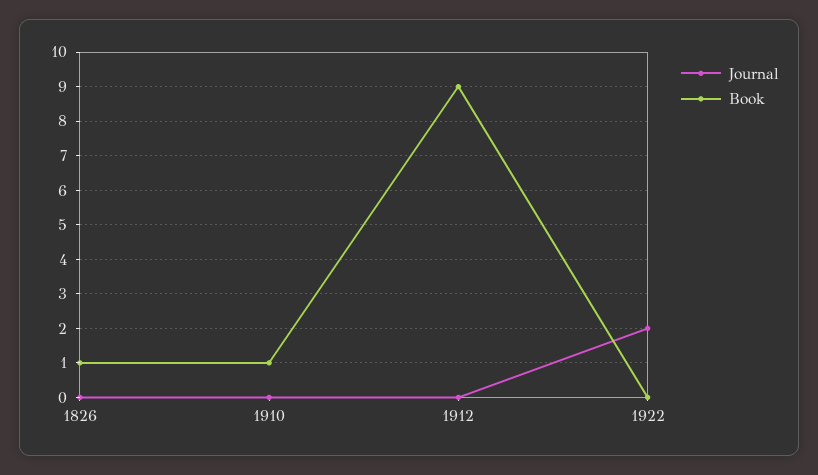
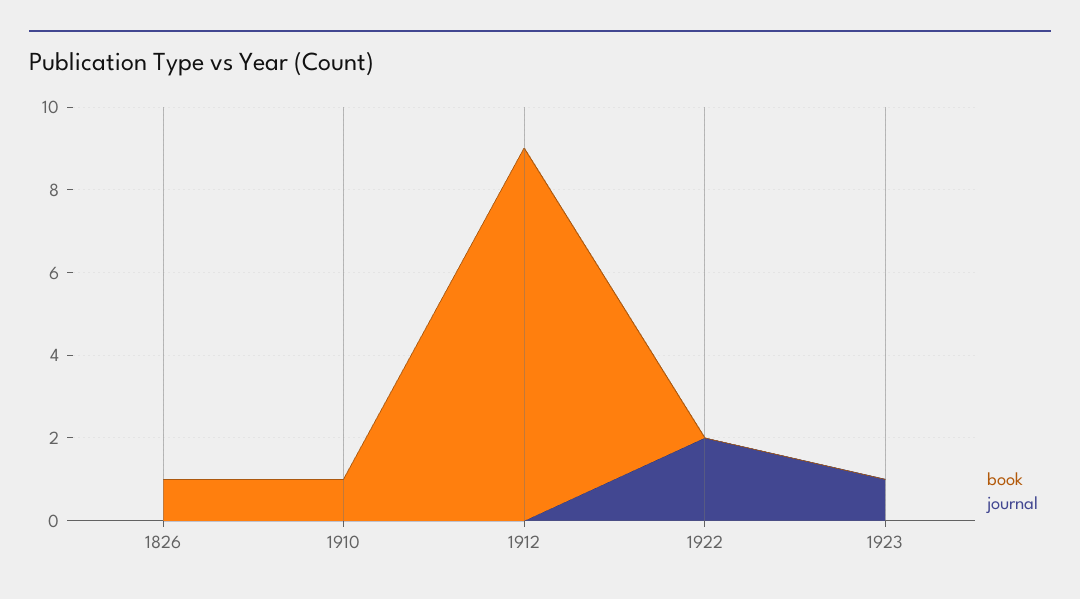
Book, 1923: none -> 0
Journal, 1923: none -> 1

